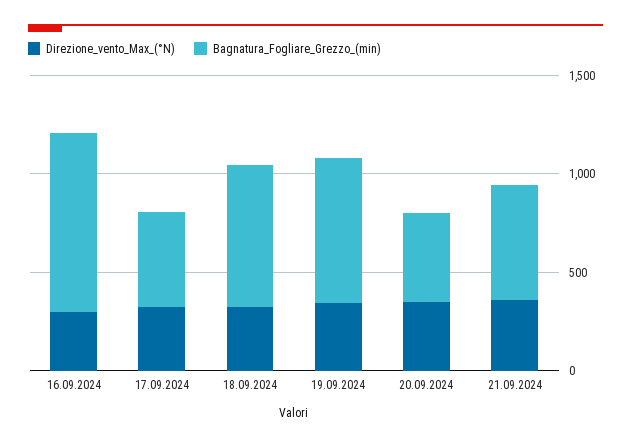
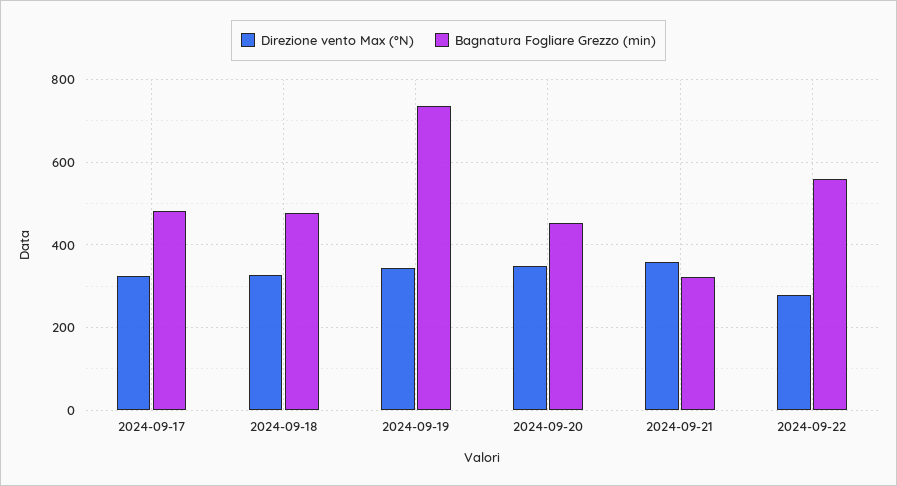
Direzione_vento_Max_(°N), 16.09.2024: 300 -> none
Bagnatura_Fogliare_Grezzo_(min), 16.09.2024: 900 -> none
Bagnatura_Fogliare_Grezzo_(min), 18.09.2024: 700 -> 480
Bagnatura_Fogliare_Grezzo_(min), 21.09.2024: 600 -> 320
Direzione_vento_Max_(°N), 2024-09-22: none -> 280
Bagnatura_Fogliare_Grezzo_(min), 2024-09-22: none -> 560

